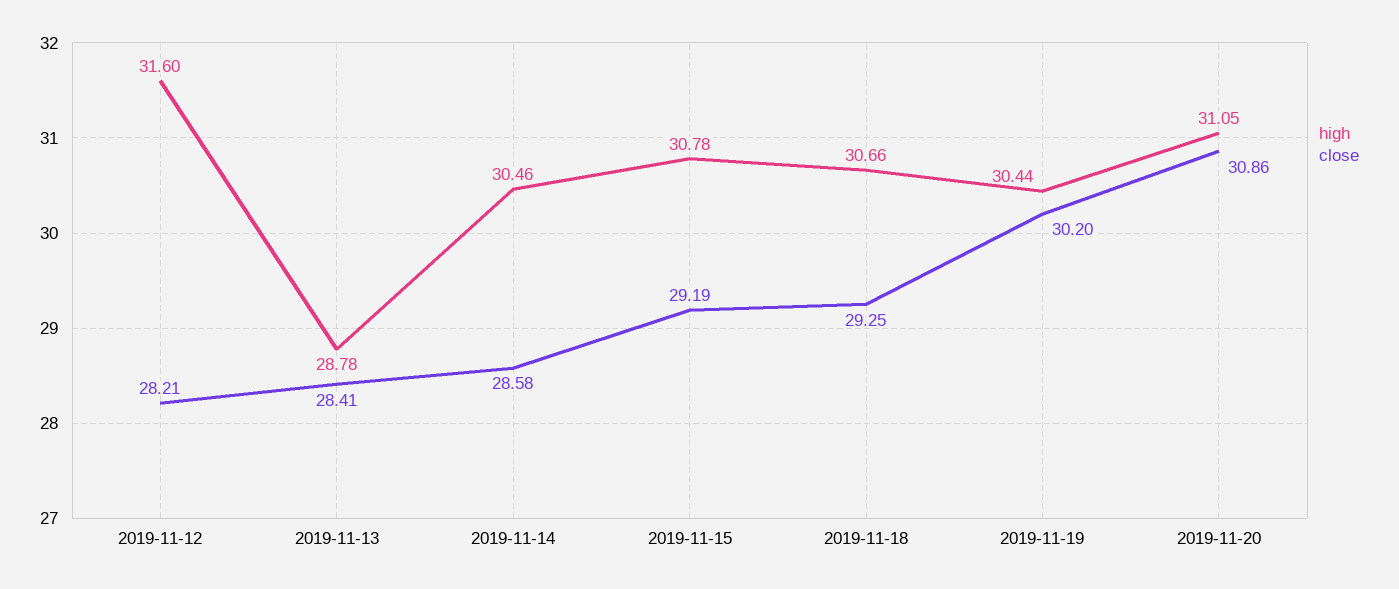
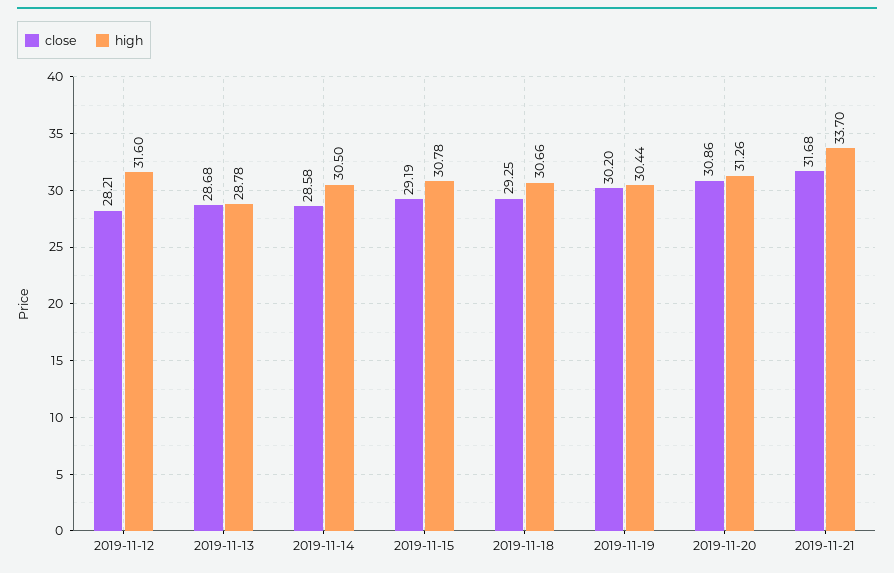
close, 2019-11-13: 28.41 -> 28.68
high, 2019-11-14: 30.46 -> 30.5
high, 2019-11-20: 31.05 -> 31.26
close, 2019-11-21: none -> 31.68
high, 2019-11-21: none -> 33.7

